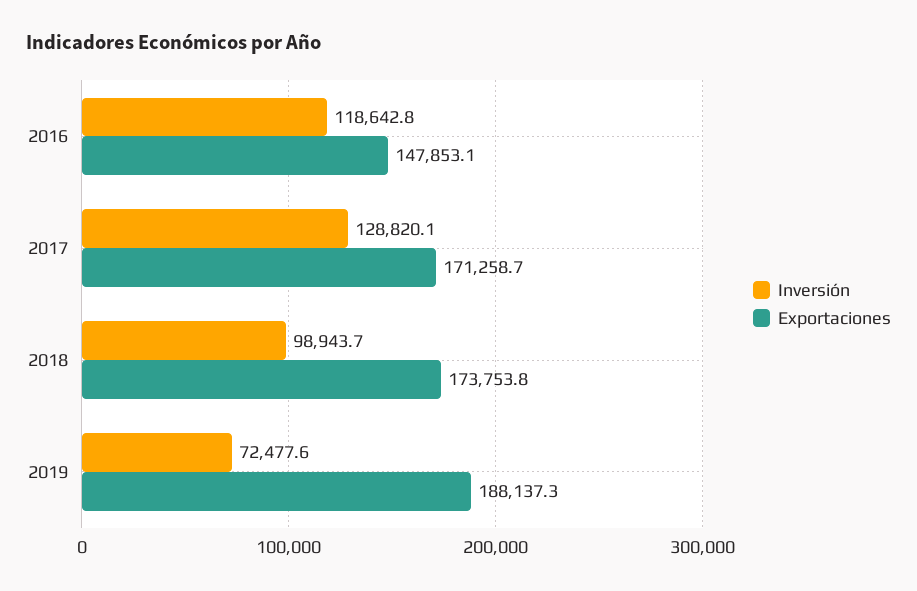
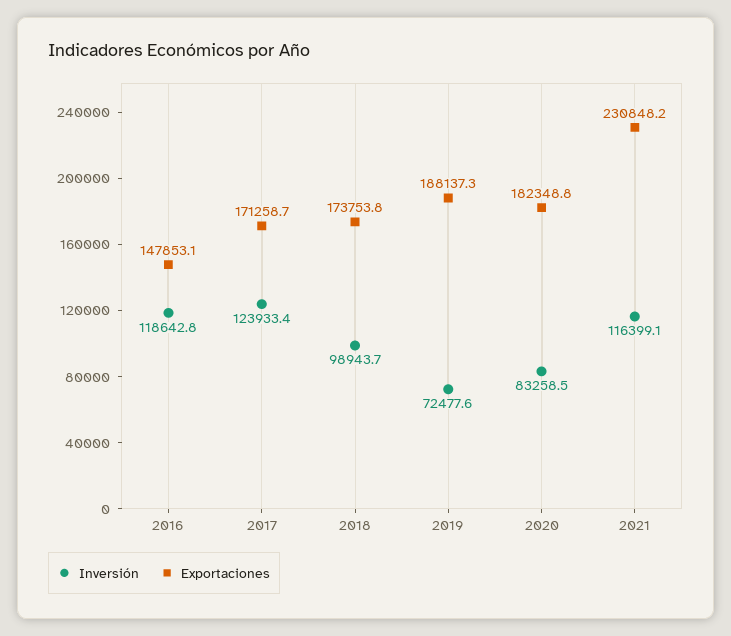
Inversión, 2017: 128820.1 -> 123933.4
Inversión, 2020: none -> 83258.5
Exportaciones, 2020: none -> 182348.8
Inversión, 2021: none -> 116399.1
Exportaciones, 2021: none -> 230848.2

